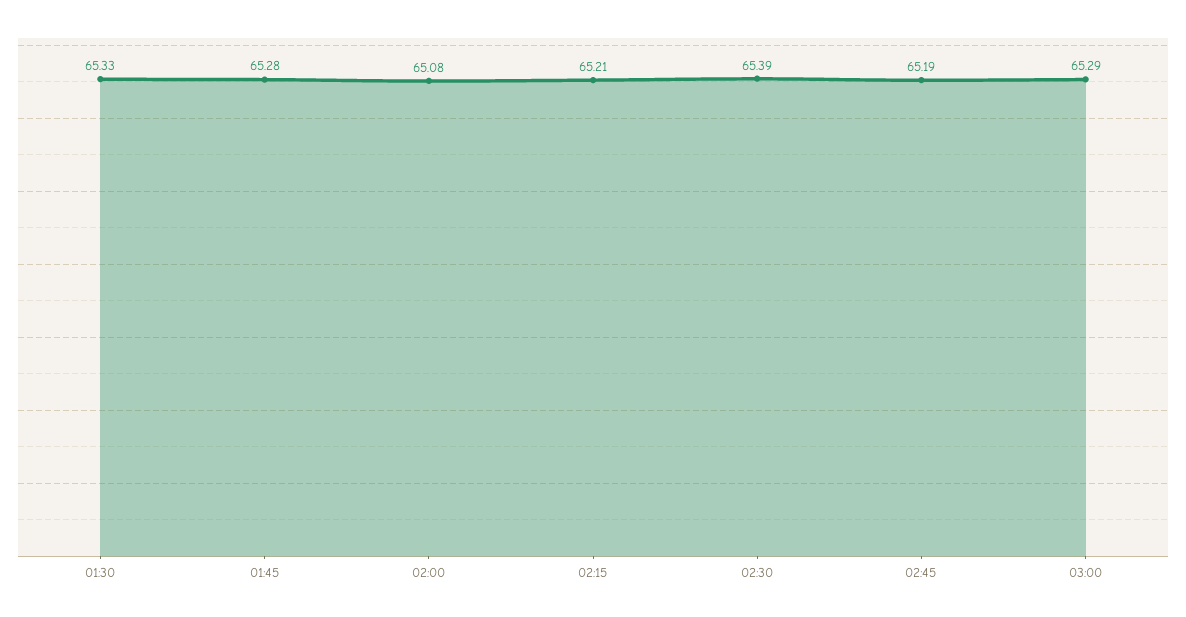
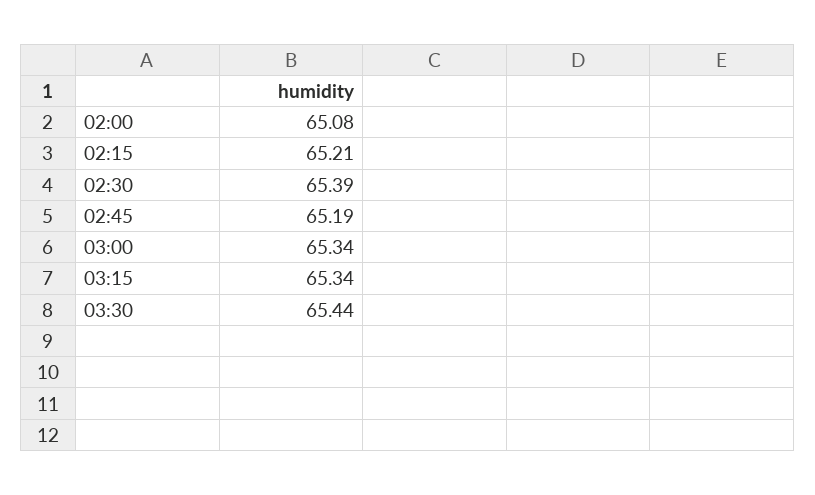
01:30: 65.33 -> none
01:45: 65.28 -> none
03:00: 65.29 -> 65.34
03:15: none -> 65.34
03:30: none -> 65.44

